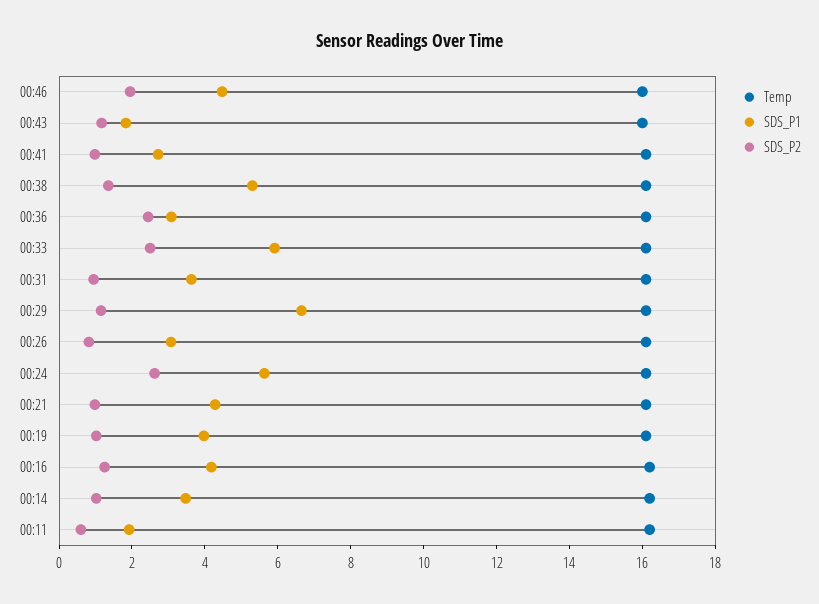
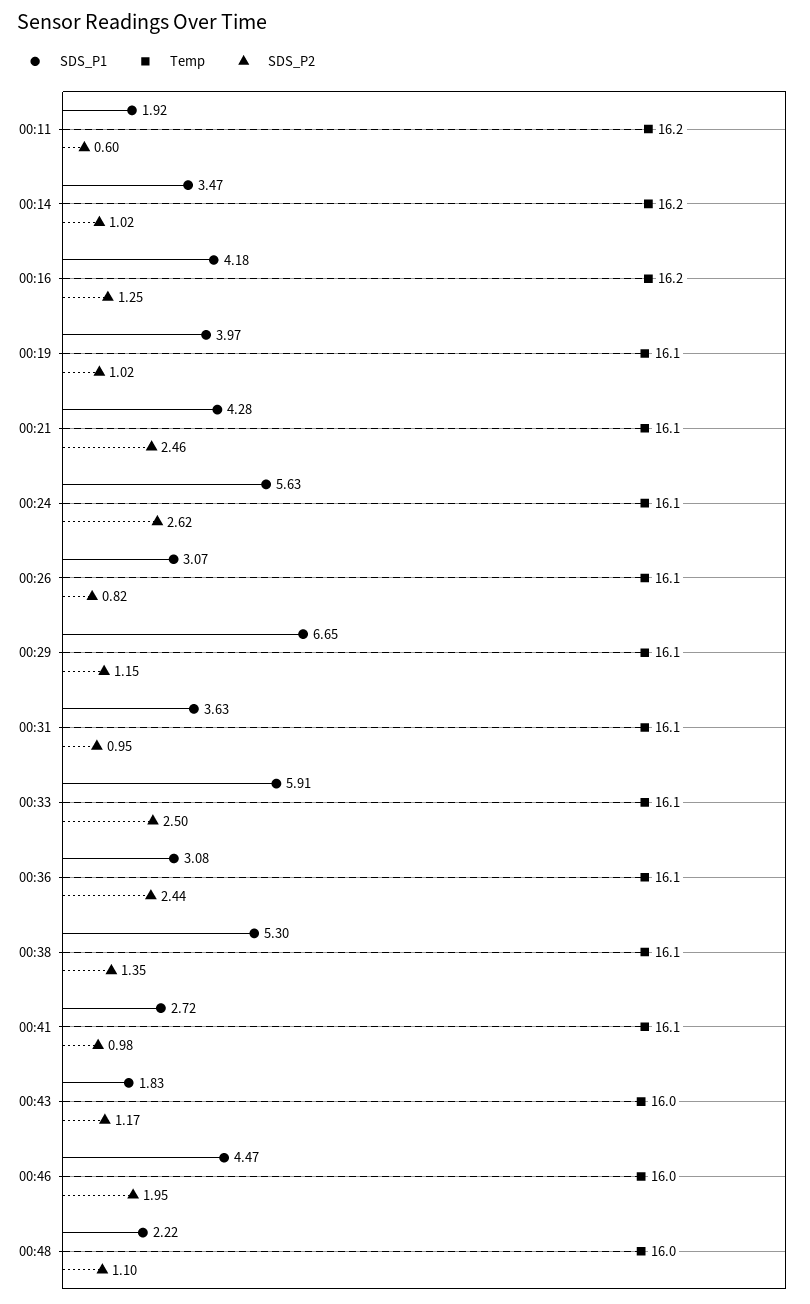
SDS_P2, 00:21: 1 -> 2.46
SDS_P1, 00:48: none -> 2.22
Temp, 00:48: none -> 16
SDS_P2, 00:48: none -> 1.1

